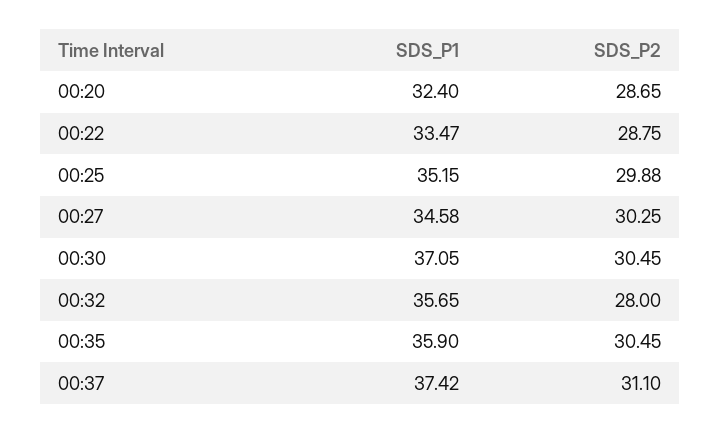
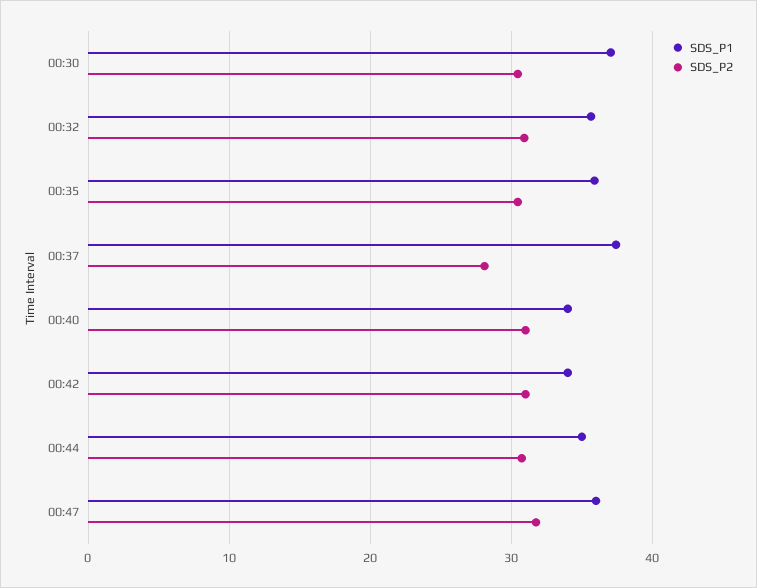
SDS_P1, 00:20: 32.4 -> none
SDS_P2, 00:20: 28.65 -> none
SDS_P1, 00:22: 33.47 -> none
SDS_P2, 00:22: 28.75 -> none
SDS_P1, 00:25: 35.15 -> none
SDS_P2, 00:25: 29.88 -> none
SDS_P1, 00:27: 34.58 -> none
SDS_P2, 00:27: 30.25 -> none
SDS_P2, 00:32: 28 -> 31
SDS_P2, 00:37: 31.1 -> 28
SDS_P1, 00:40: none -> 34
SDS_P2, 00:40: none -> 31
SDS_P1, 00:42: none -> 34
SDS_P2, 00:42: none -> 31
SDS_P1, 00:44: none -> 35
SDS_P2, 00:44: none -> 31
SDS_P1, 00:47: none -> 36
SDS_P2, 00:47: none -> 32

